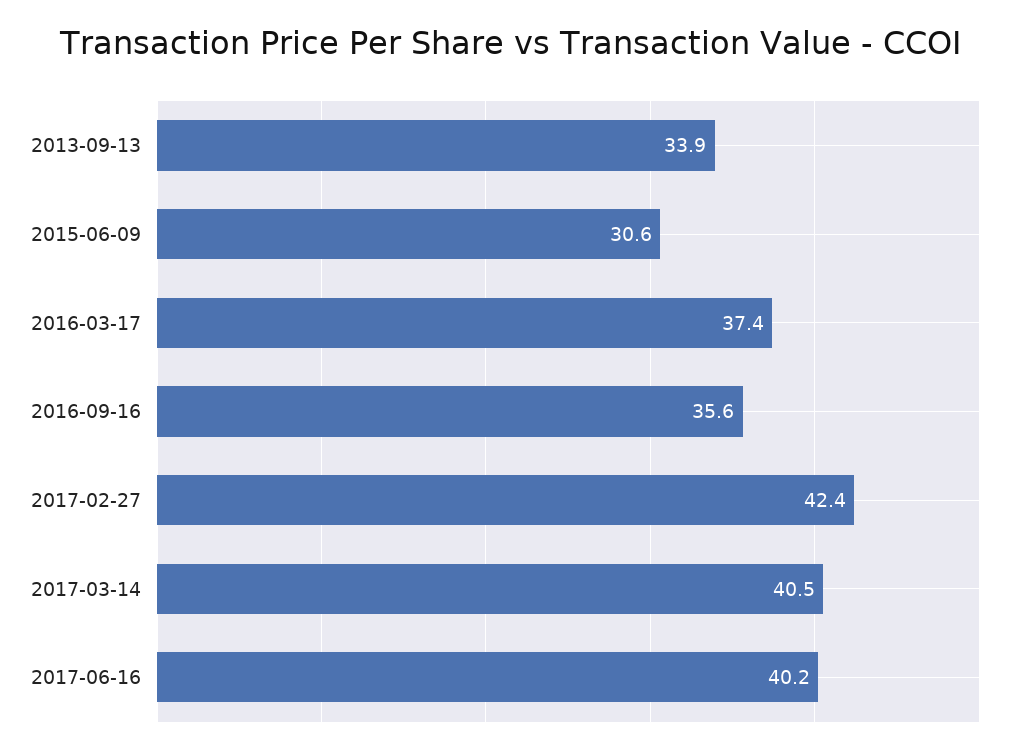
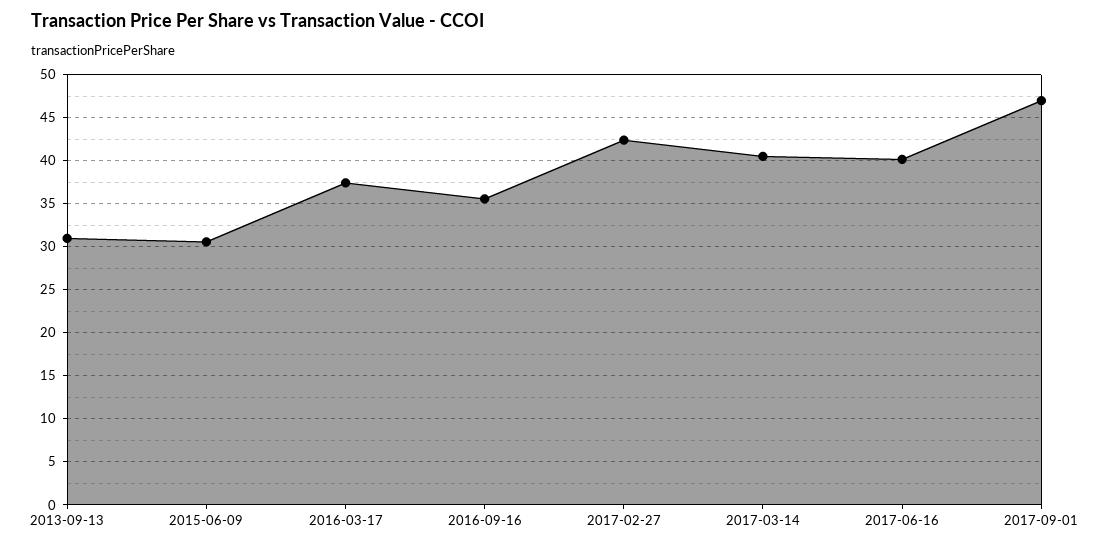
2013-09-13: 33.9 -> 31
2017-09-01: none -> 47

